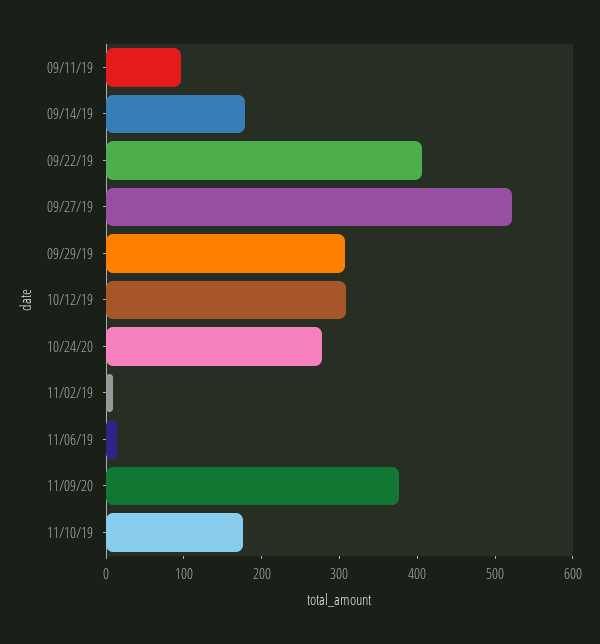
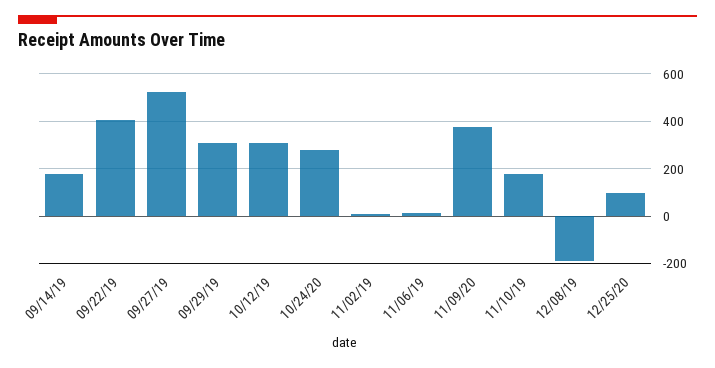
09/11/19: 100 -> none
12/08/19: none -> -200
12/25/20: none -> 100

